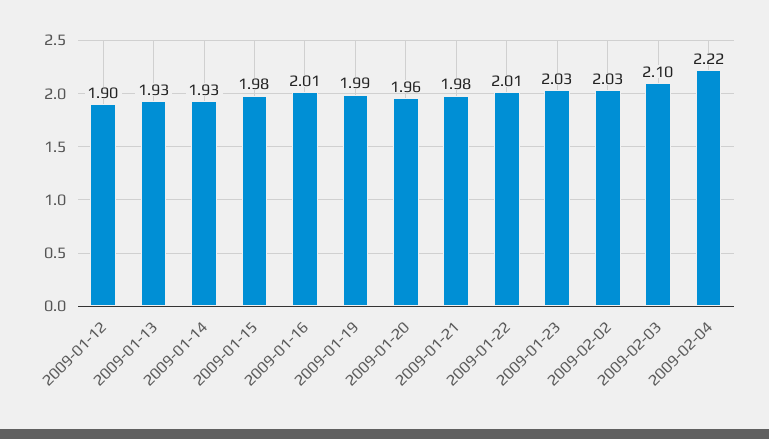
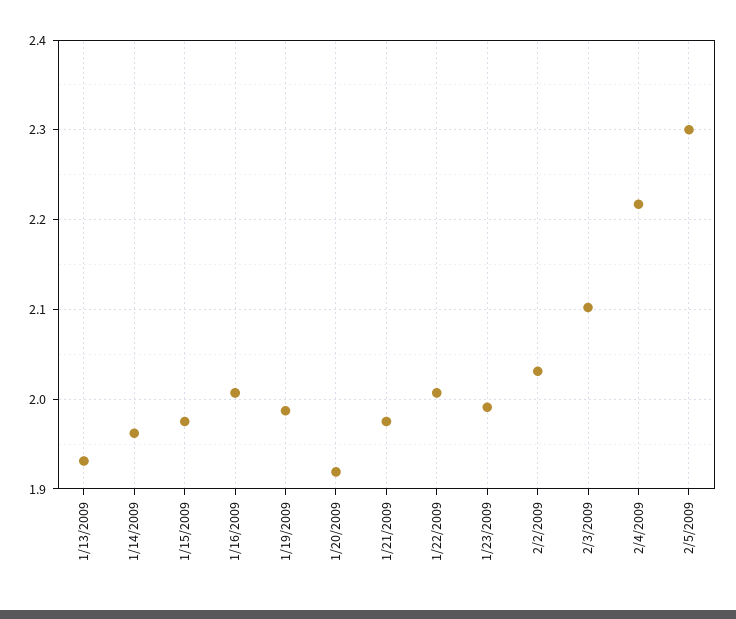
2009-01-12: 1.9 -> none
2009-01-14: 1.93 -> 1.96
2009-01-20: 1.96 -> 1.92
2009-01-23: 2.03 -> 1.99
2/5/2009: none -> 2.3

